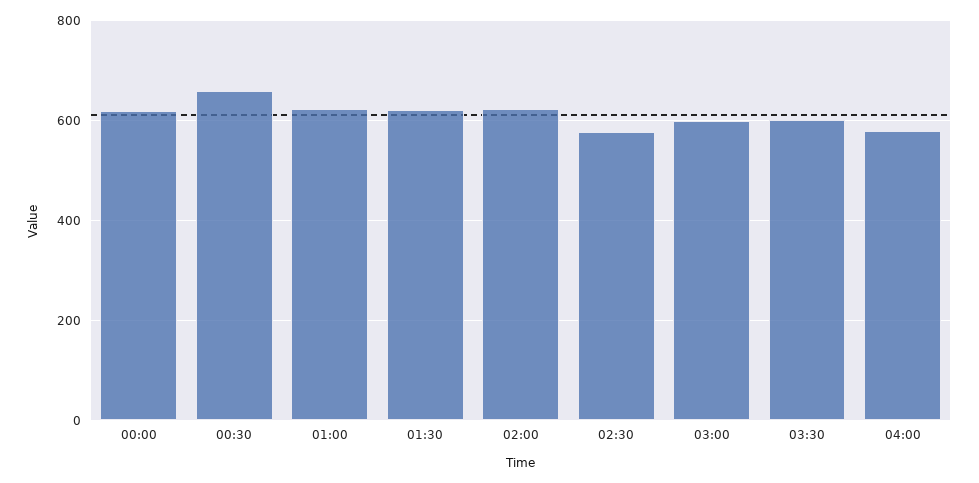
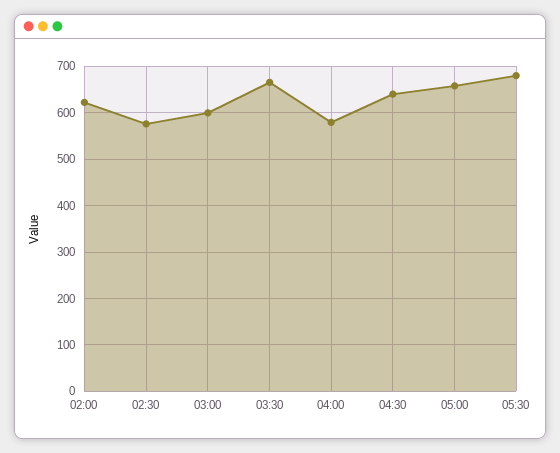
00:00: 620 -> none
00:30: 660 -> none
01:00: 620 -> none
01:30: 620 -> none
03:30: 600 -> 660
04:30: none -> 640
05:00: none -> 660
05:30: none -> 680

